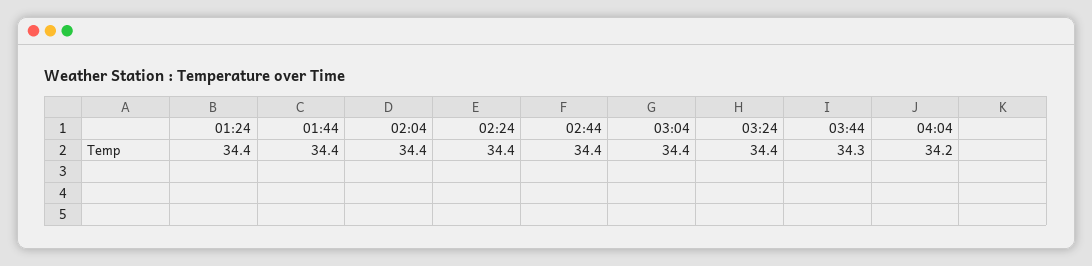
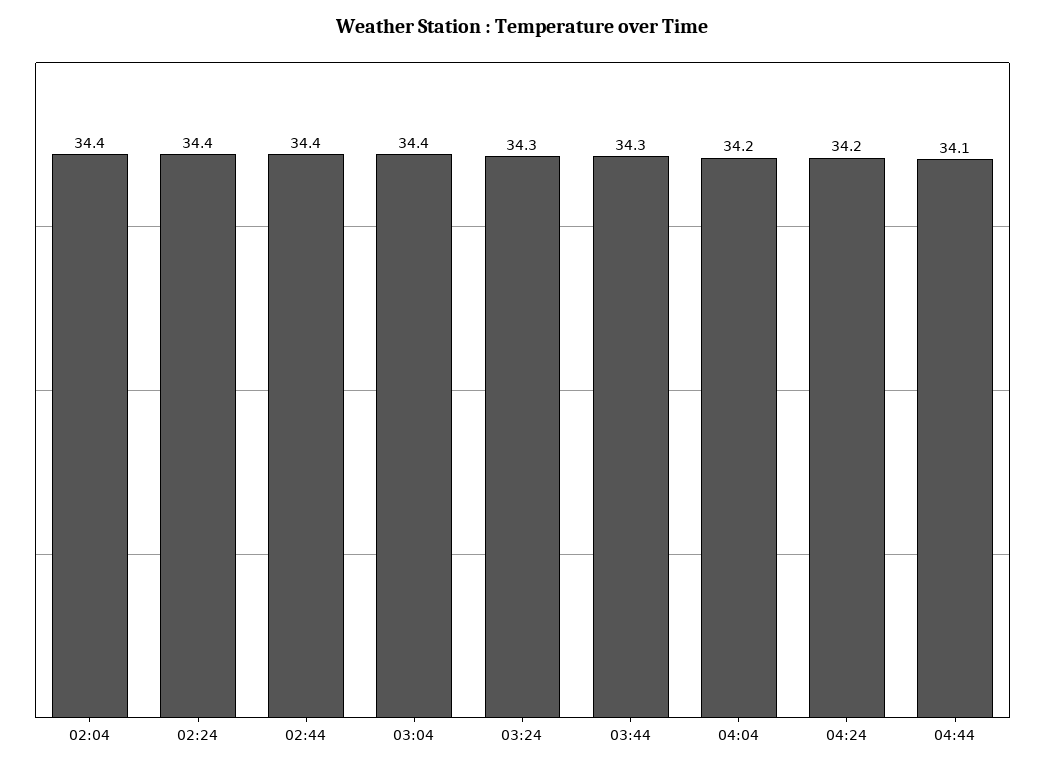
01:24: 34.4 -> none
01:44: 34.4 -> none
03:24: 34.4 -> 34.3
04:24: none -> 34.2
04:44: none -> 34.1

